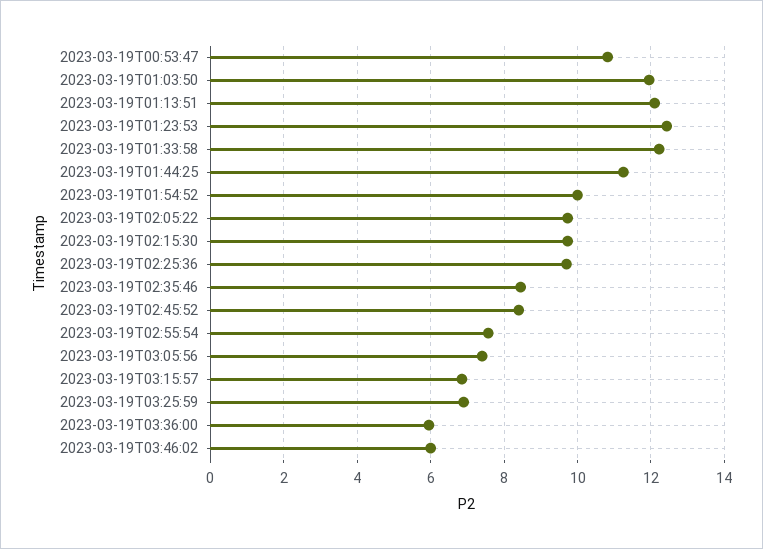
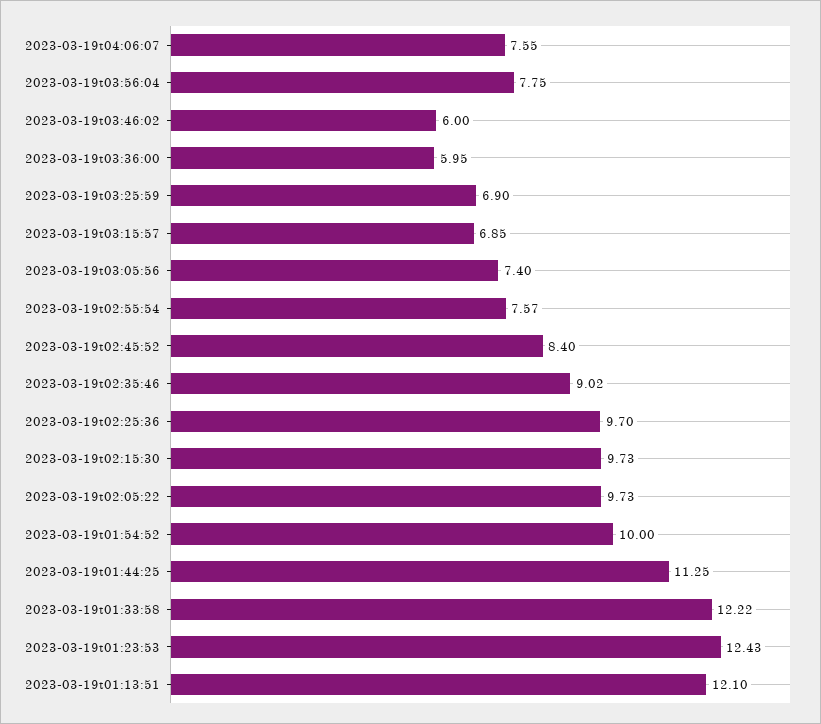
2023-03-19T00:53:47: 10.8 -> none
2023-03-19T01:03:50: 12 -> none
2023-03-19T02:35:46: 8.4 -> 9.02
2023-03-19t04:06:07: none -> 7.55
2023-03-19t03:56:04: none -> 7.75

